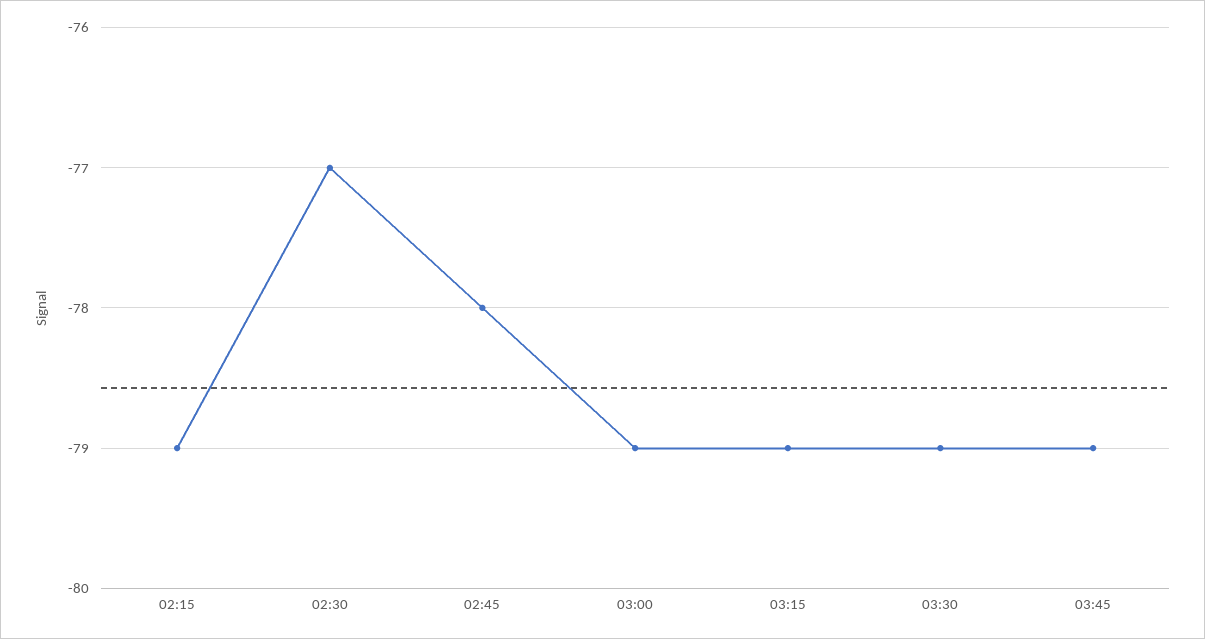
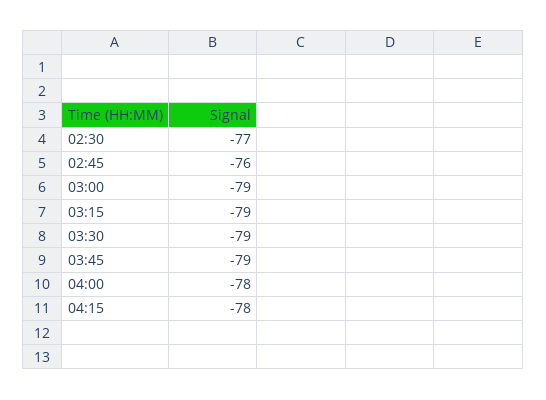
02:15: -79 -> none
02:45: -78 -> -76
04:00: none -> -78
04:15: none -> -78

